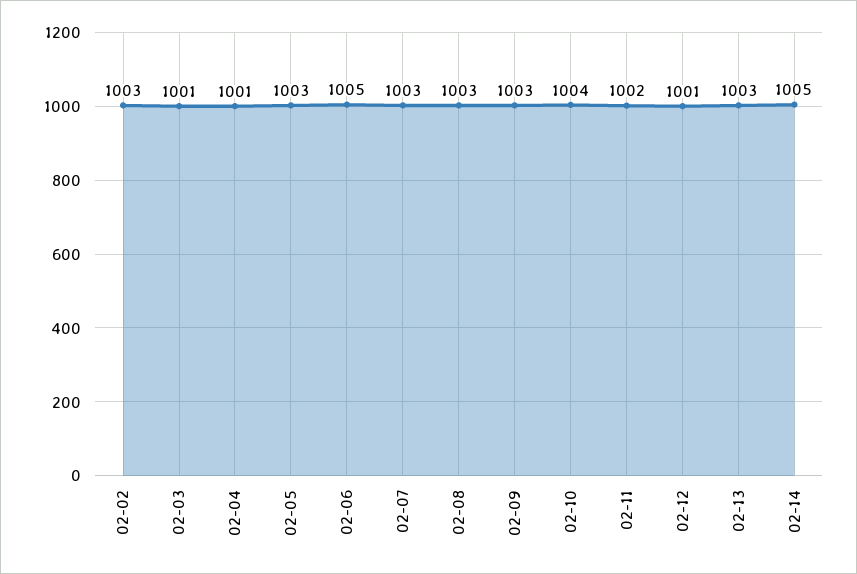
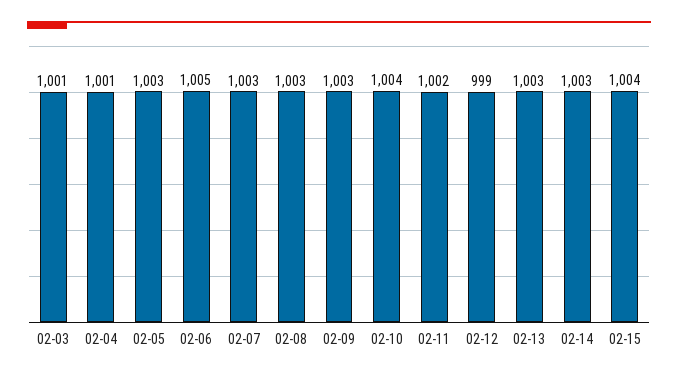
02-02: 1003 -> none
02-12: 1001 -> 999
02-14: 1005 -> 1003
02-15: none -> 1004

